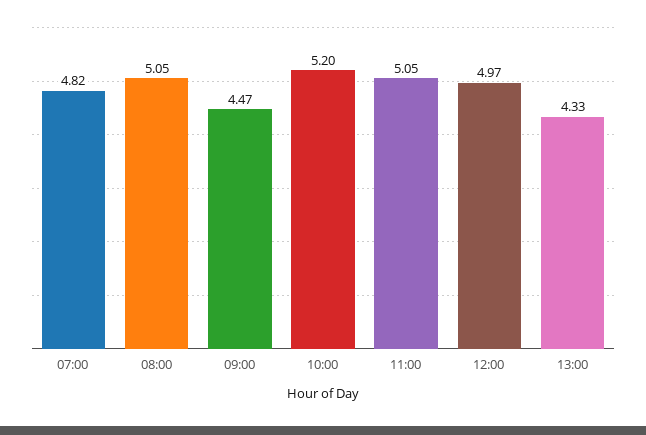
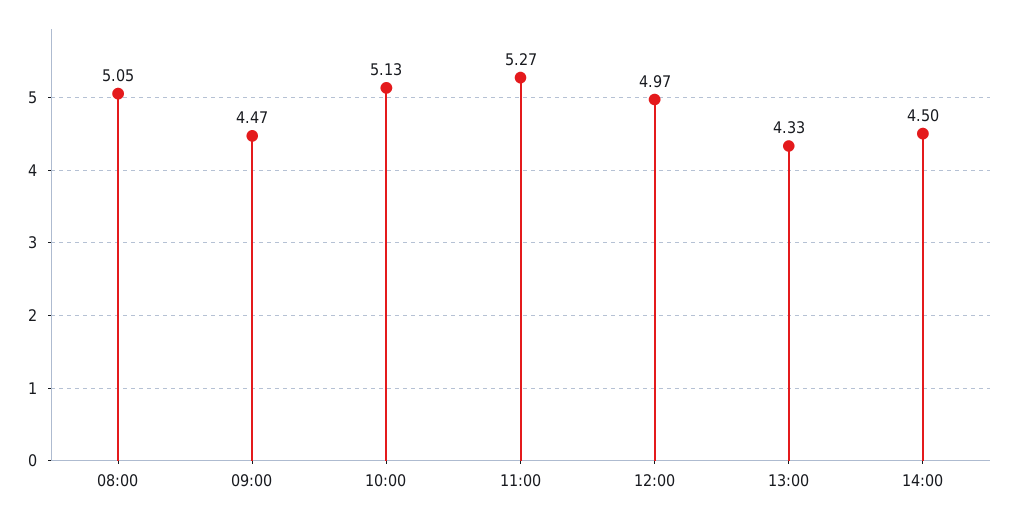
07:00: 4.82 -> none
10:00: 5.2 -> 5.13
11:00: 5.05 -> 5.27
14:00: none -> 4.5

